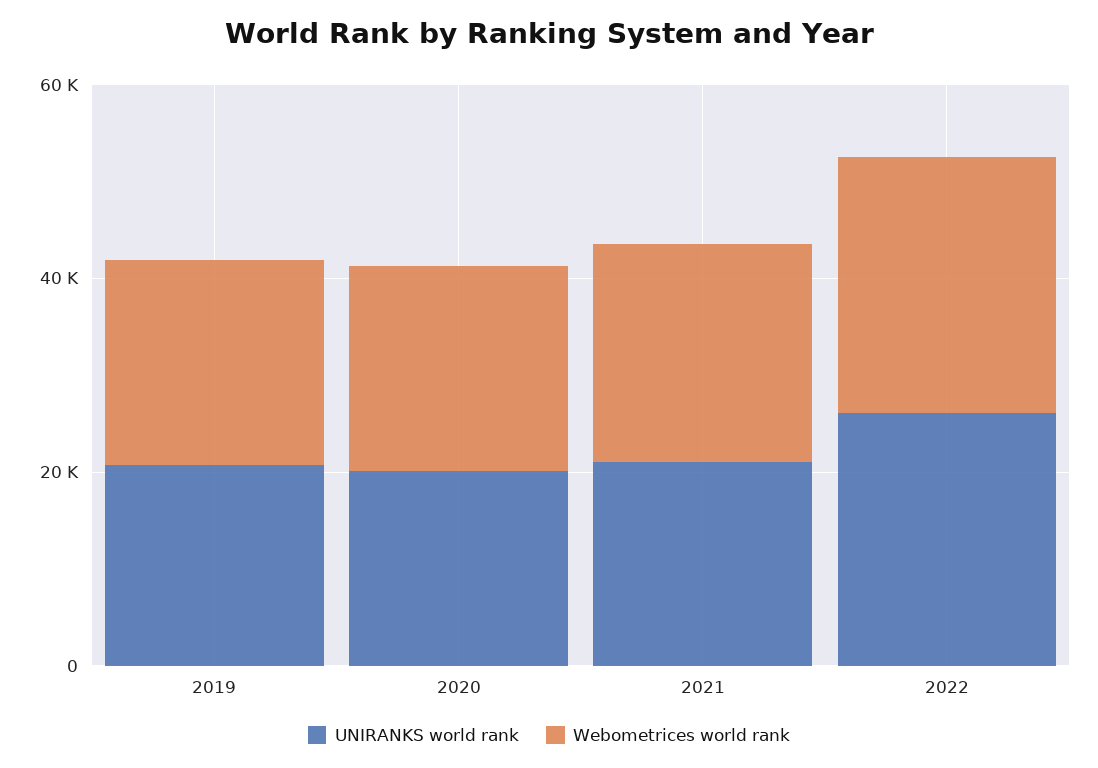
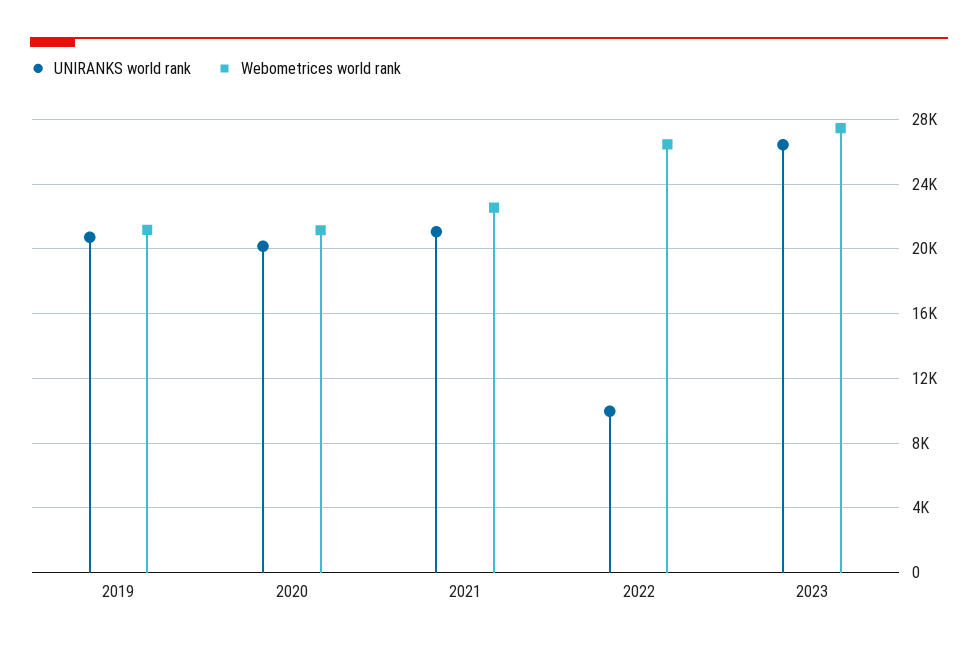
UNIRANKS world rank, 2022: 25000 -> 10000
UNIRANKS world rank, 2023: none -> 26500
Webometrices world rank, 2023: none -> 27500

